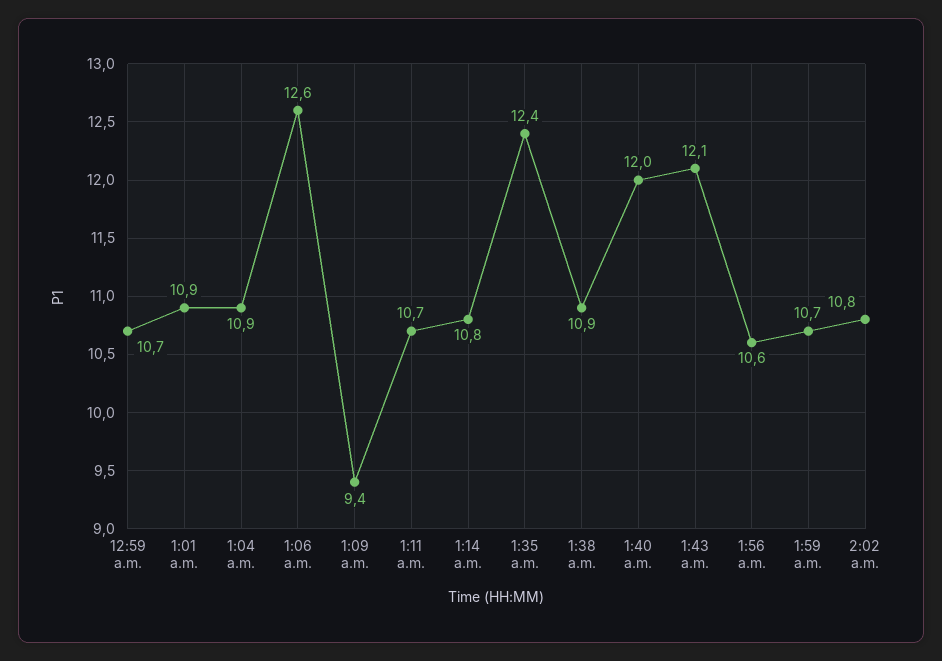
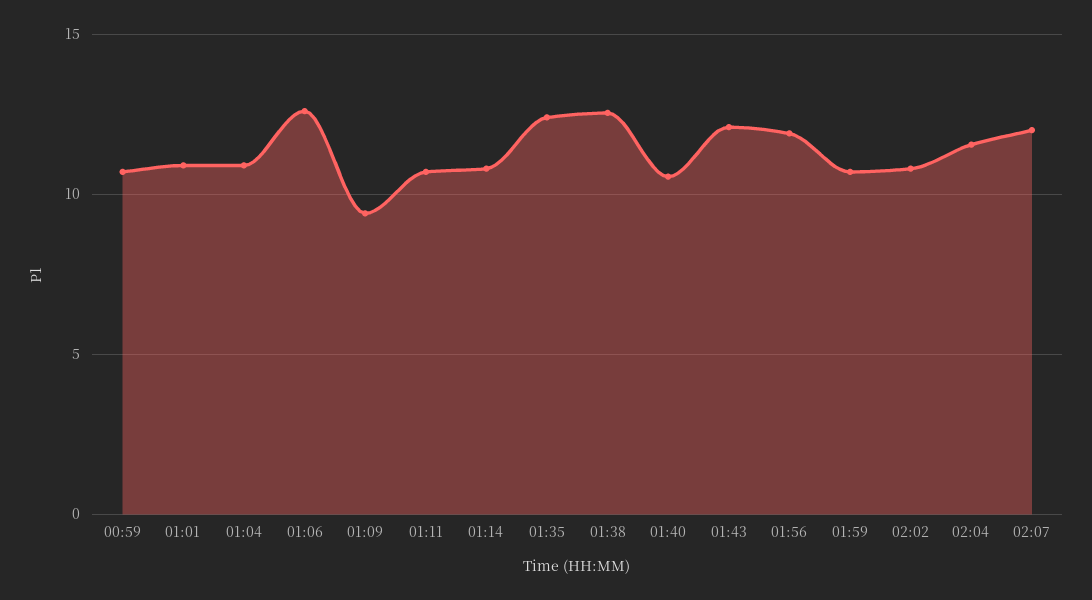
1:38 a.m.: 10.9 -> 12.5
1:40 a.m.: 12 -> 10.5
1:56 a.m.: 10.6 -> 12
02:04: none -> 11.5
02:07: none -> 12

